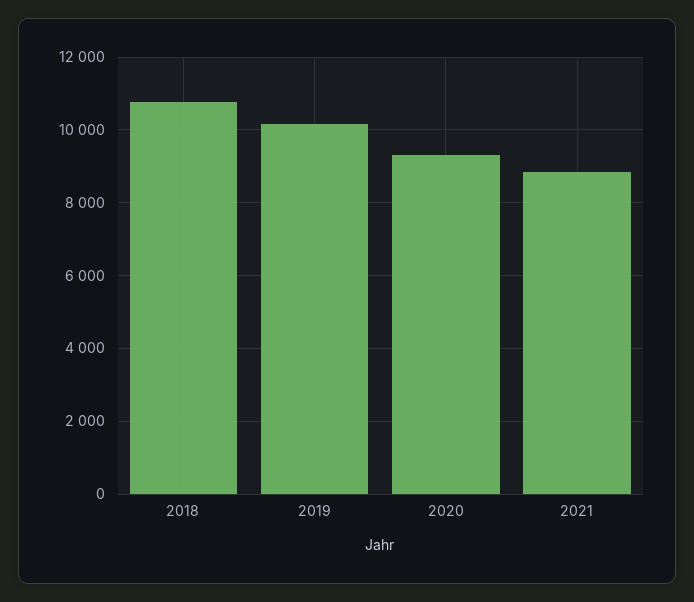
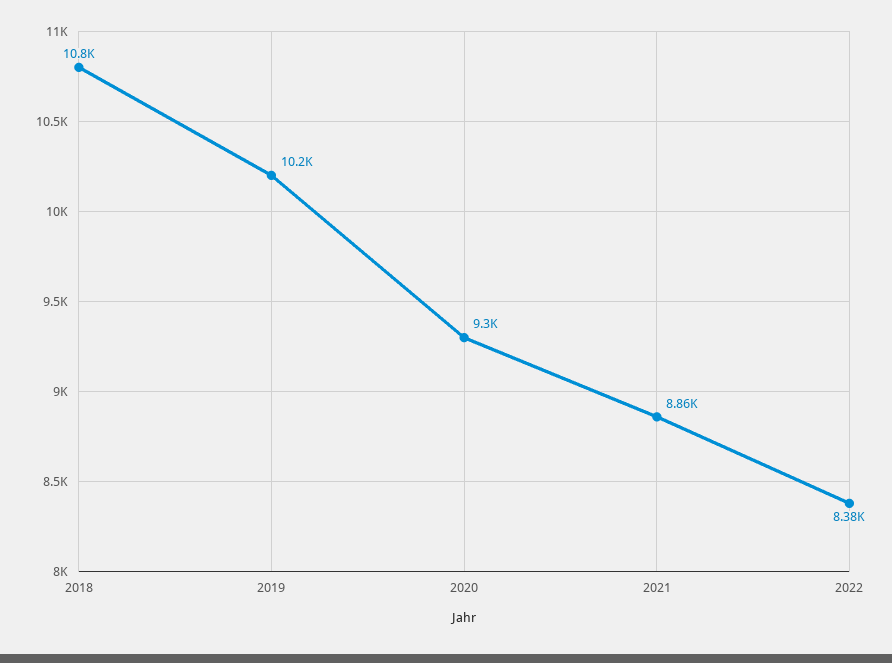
2022: none -> 8380

